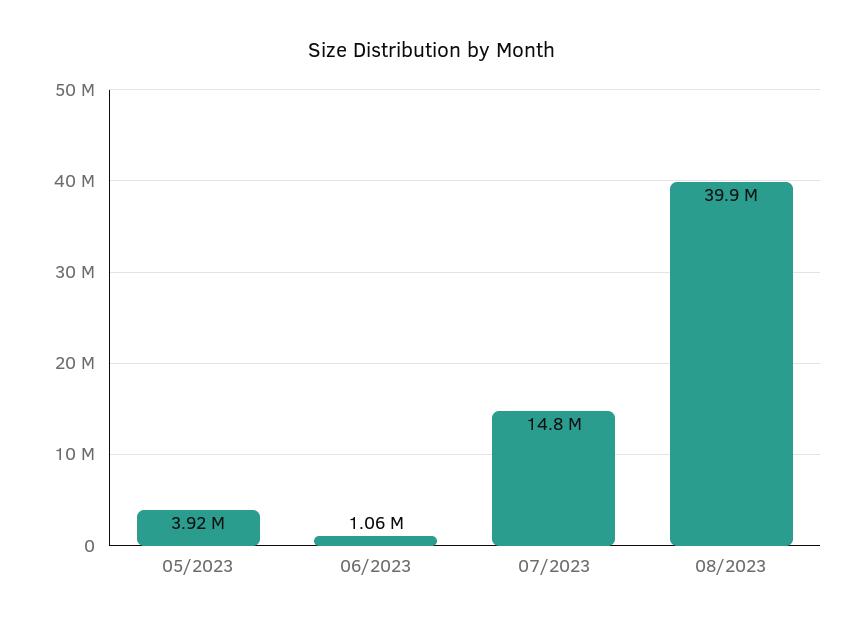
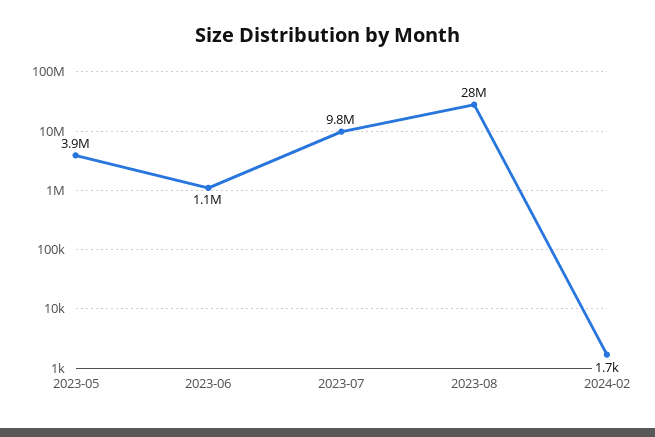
07/2023: 14800000 -> 9800000
08/2023: 39900000 -> 28000000
2024-02: none -> 1700

